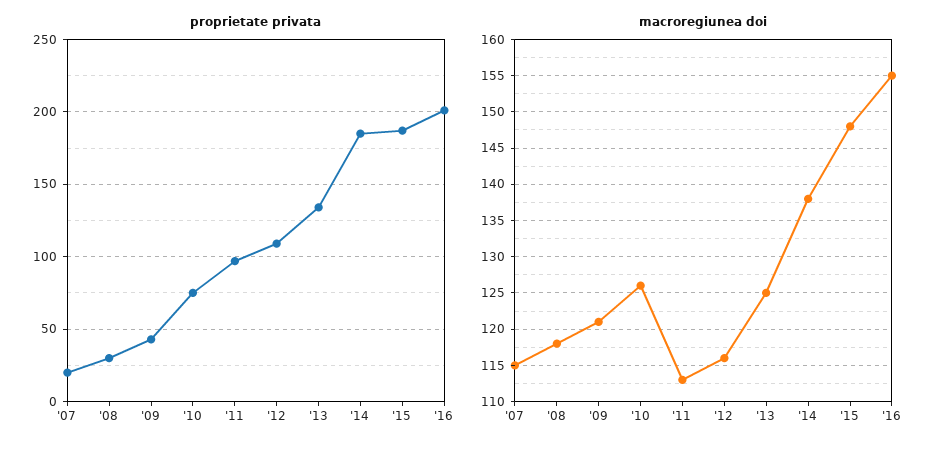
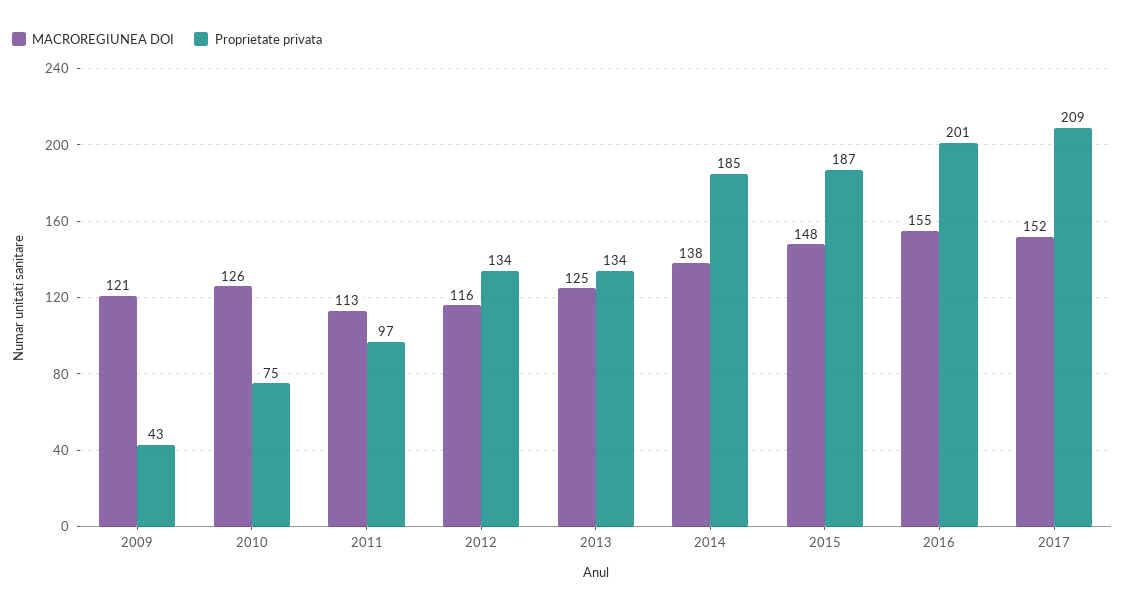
proprietate privata, '07: 20 -> none
proprietate privata, '08: 30 -> none
proprietate privata, '12: 110 -> 134
macroregiunea doi, '07: 115 -> none
macroregiunea doi, '08: 118 -> none
macroregiunea doi, 2017: none -> 152
proprietate privata, 2017: none -> 209

